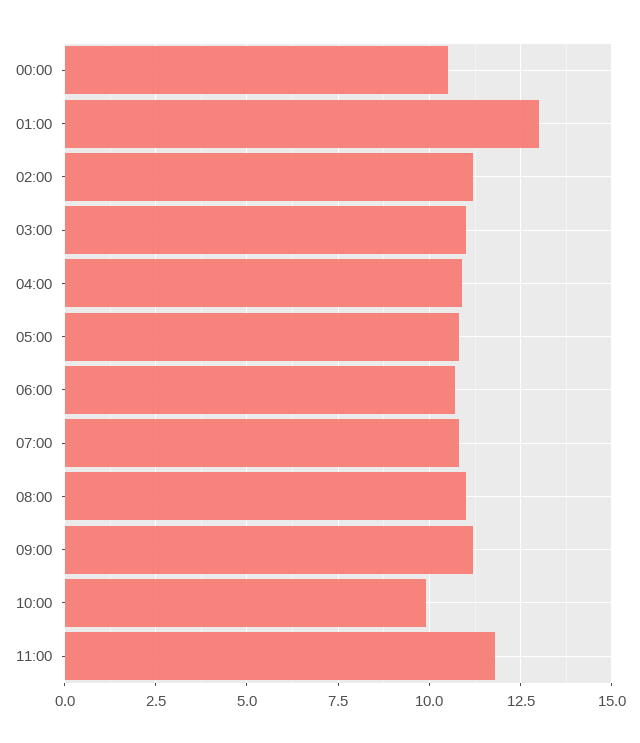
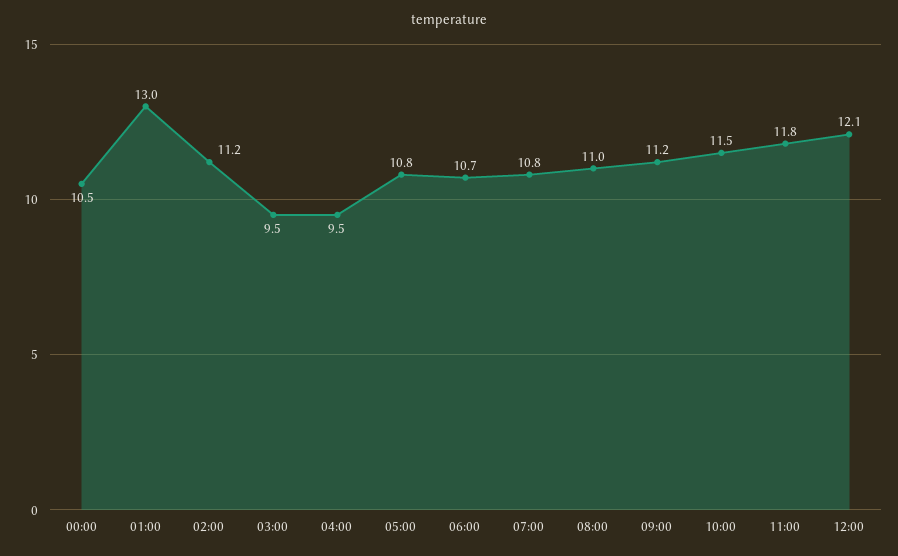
03:00: 11 -> 9.5
04:00: 11 -> 9.5
10:00: 10 -> 11.5
12:00: none -> 12.1

